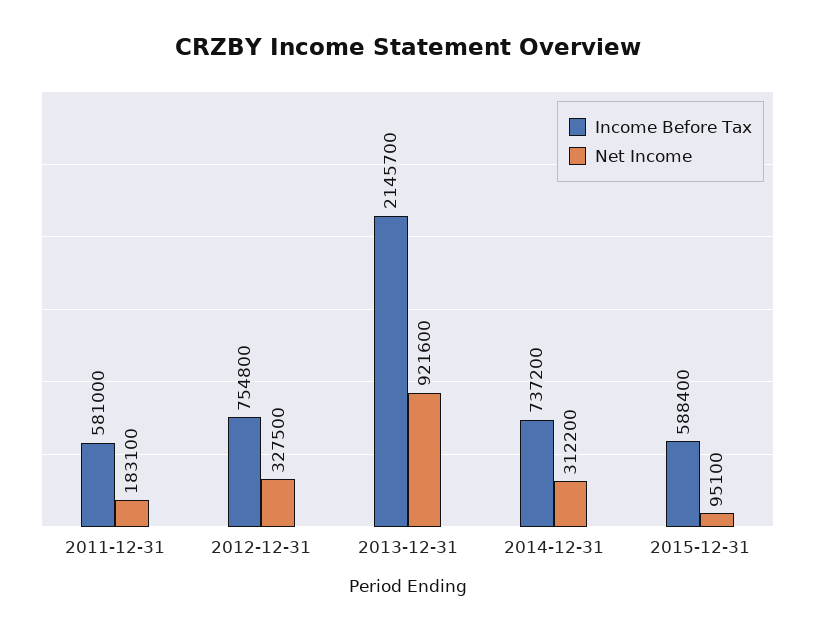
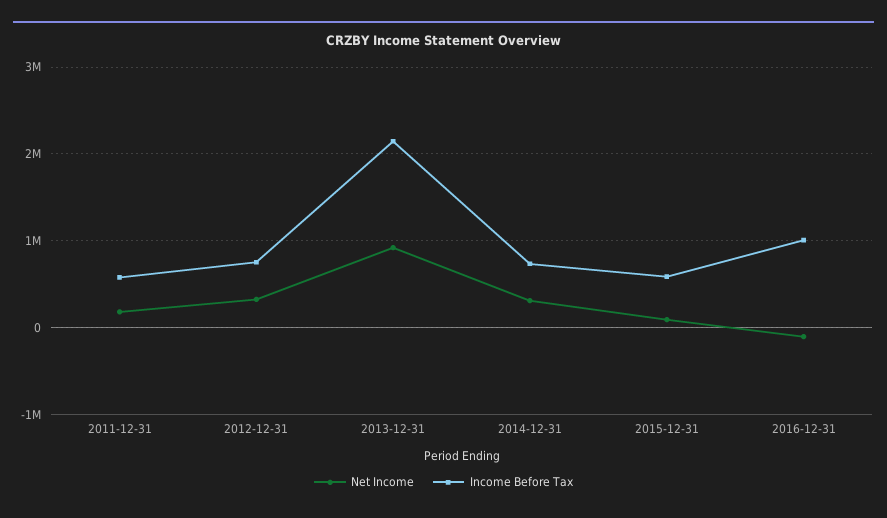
Net Income, 2016-12-31: none -> -100000
Income Before Tax, 2016-12-31: none -> 1000000

